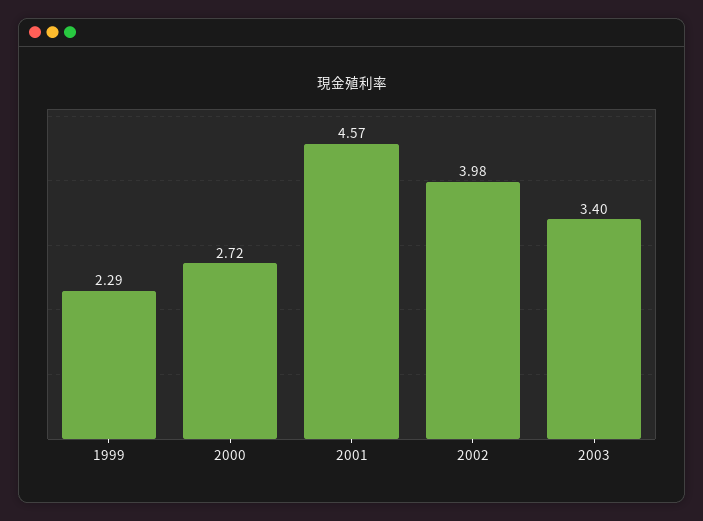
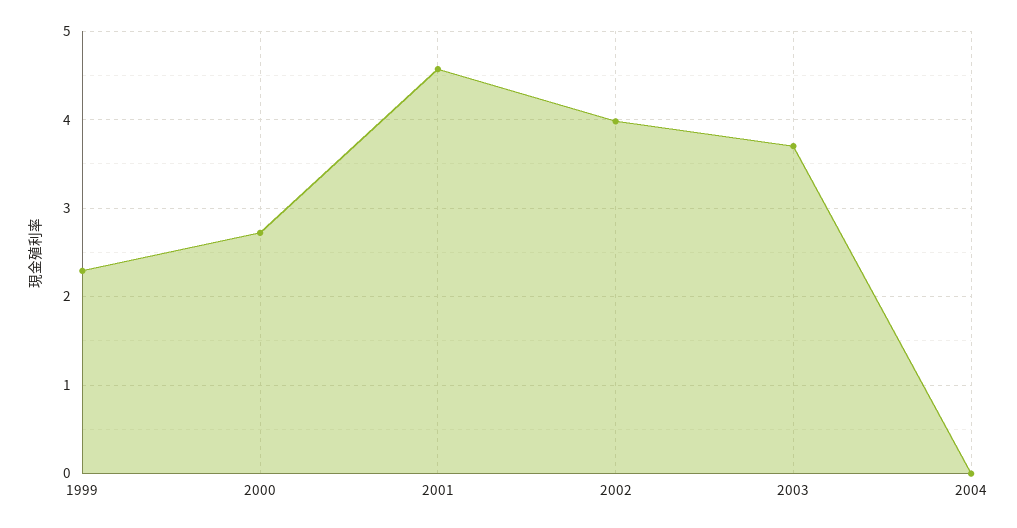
2003: 3.4 -> 3.7
2004: none -> 0

